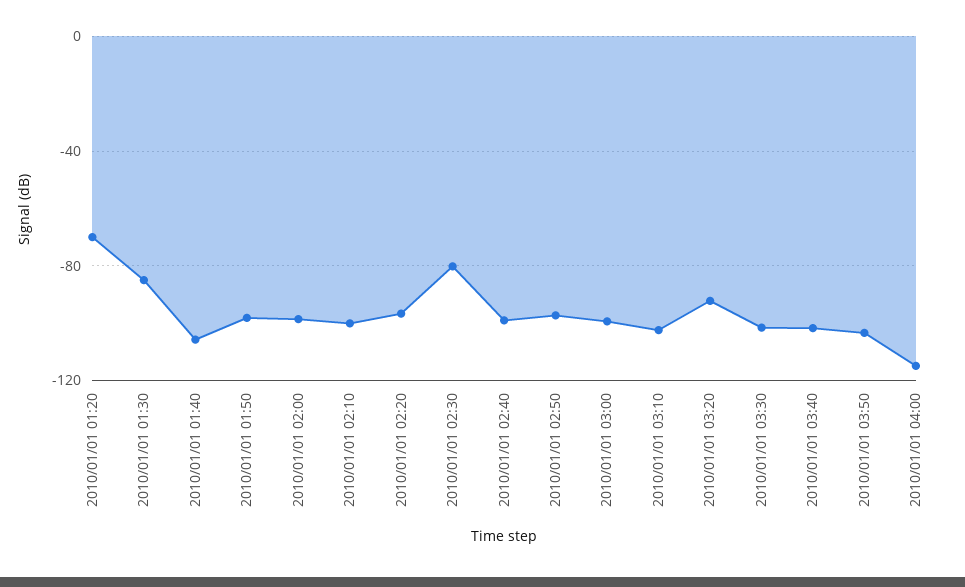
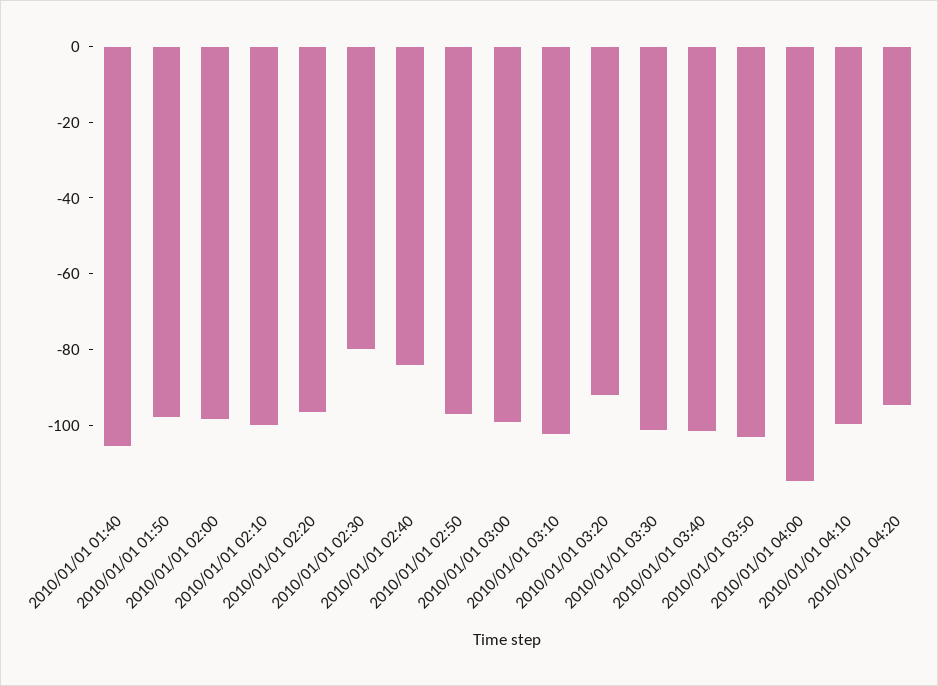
2010/01/01 01:20: -70 -> none
2010/01/01 01:30: -85 -> none
2010/01/01 02:40: -100 -> -85
2010/01/01 04:10: none -> -100
2010/01/01 04:20: none -> -95

